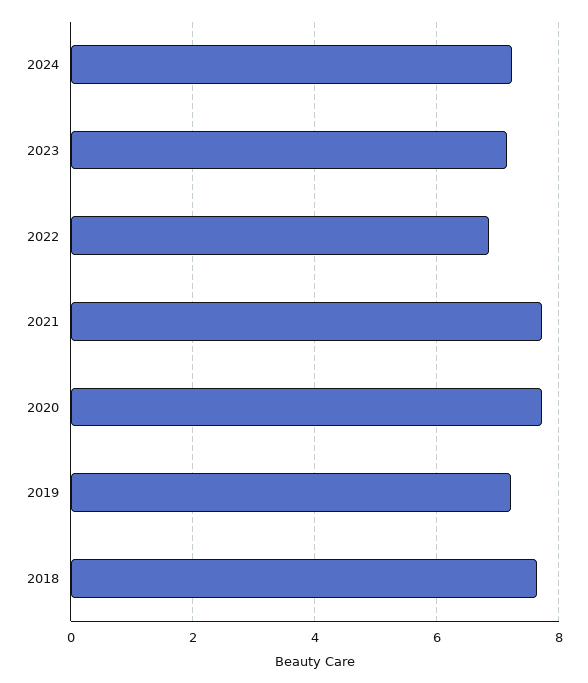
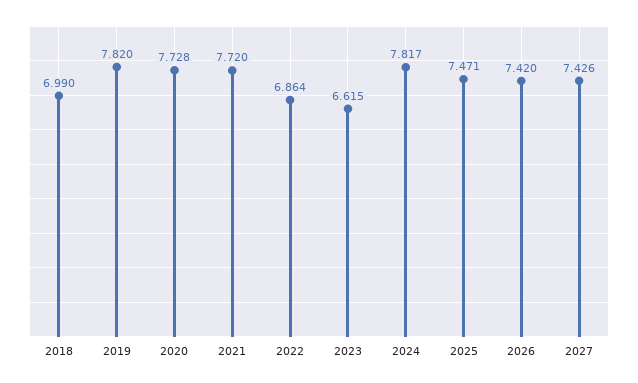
2024: 7.2 -> 7.817
2023: 7.2 -> 6.615
2019: 7.2 -> 7.82
2018: 7.6 -> 6.99
2025: none -> 7.471
2026: none -> 7.42
2027: none -> 7.426

